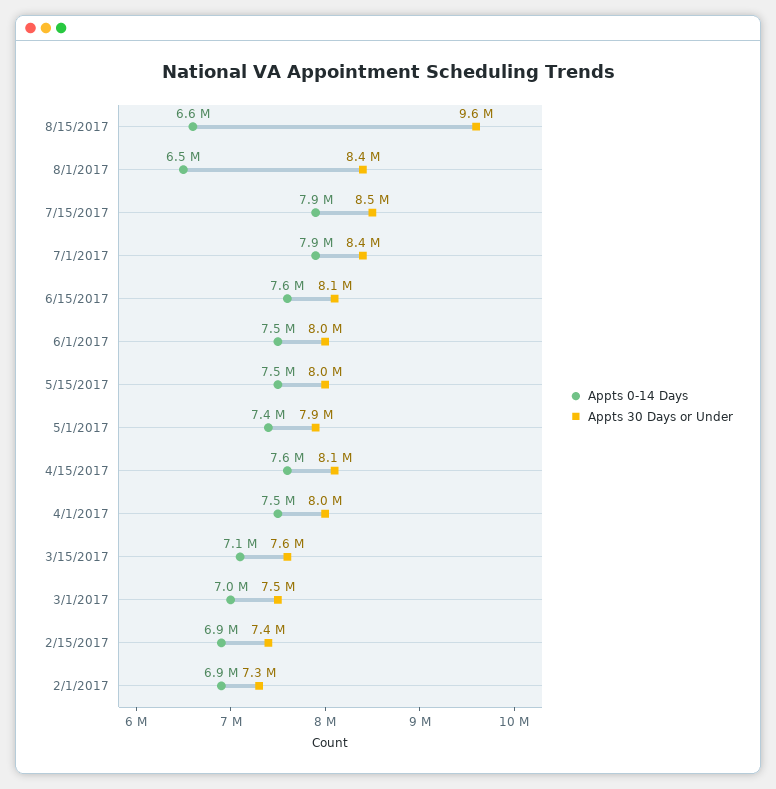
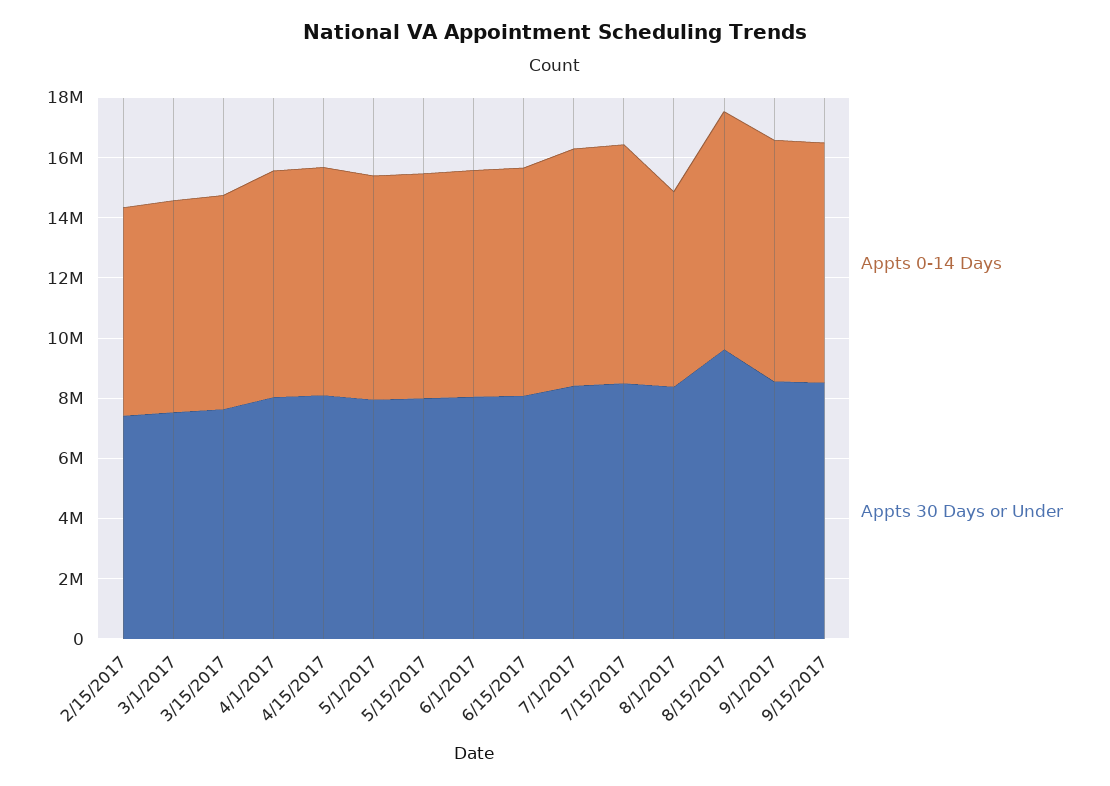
Appts 0-14 Days, 8/15/2017: 6600000 -> 8000000
Appts 0-14 Days, 2/1/2017: 6900000 -> none
Appts 30 Days or Under, 2/1/2017: 7300000 -> none
Appts 0-14 Days, 9/1/2017: none -> 8000000
Appts 30 Days or Under, 9/1/2017: none -> 8500000
Appts 0-14 Days, 9/15/2017: none -> 8000000
Appts 30 Days or Under, 9/15/2017: none -> 8500000

